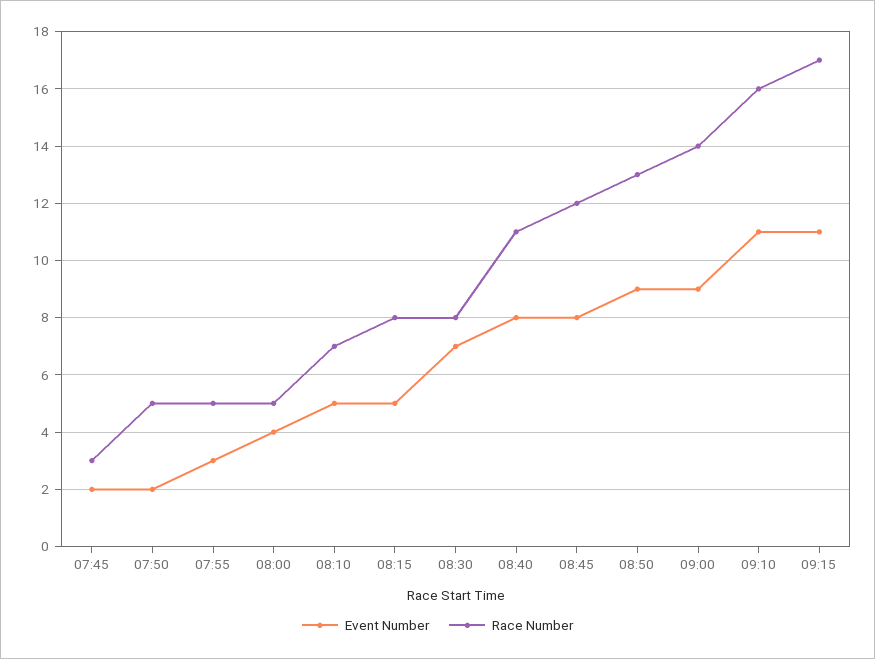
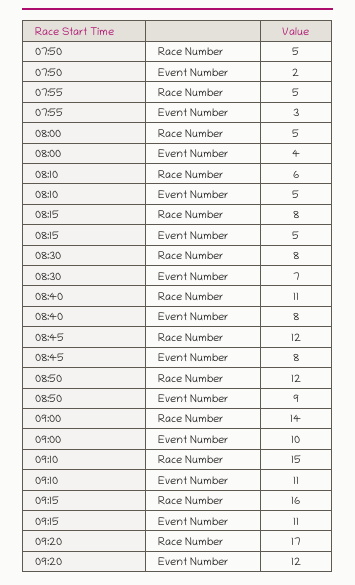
Event Number, 07:45: 2 -> none
Race Number, 07:45: 3 -> none
Race Number, 08:10: 7 -> 6
Race Number, 08:50: 13 -> 12
Event Number, 09:00: 9 -> 10
Race Number, 09:10: 16 -> 15
Race Number, 09:15: 17 -> 16
Race Number, 09:20: none -> 17
Event Number, 09:20: none -> 12

